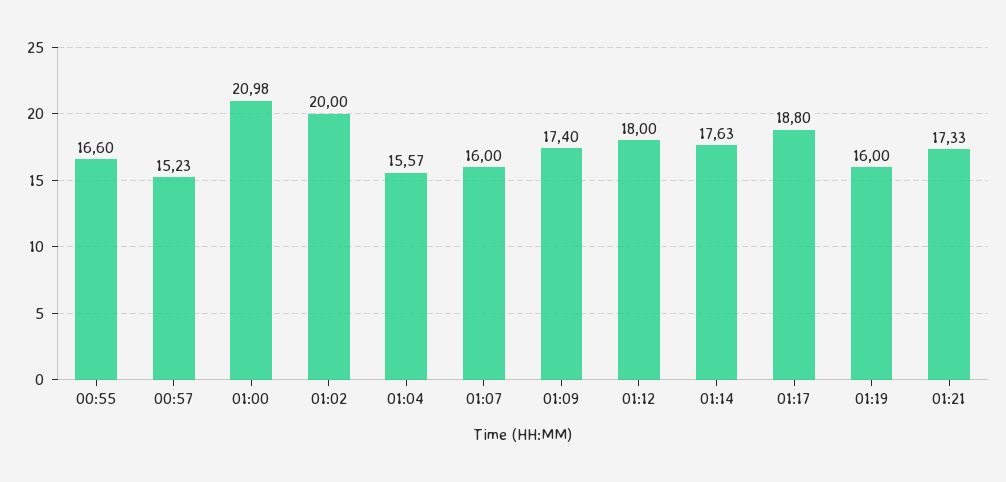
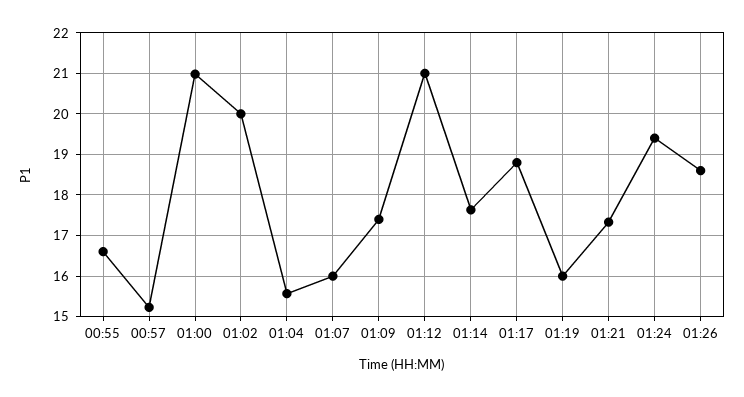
01:12: 18 -> 21
01:24: none -> 19.4
01:26: none -> 18.6

